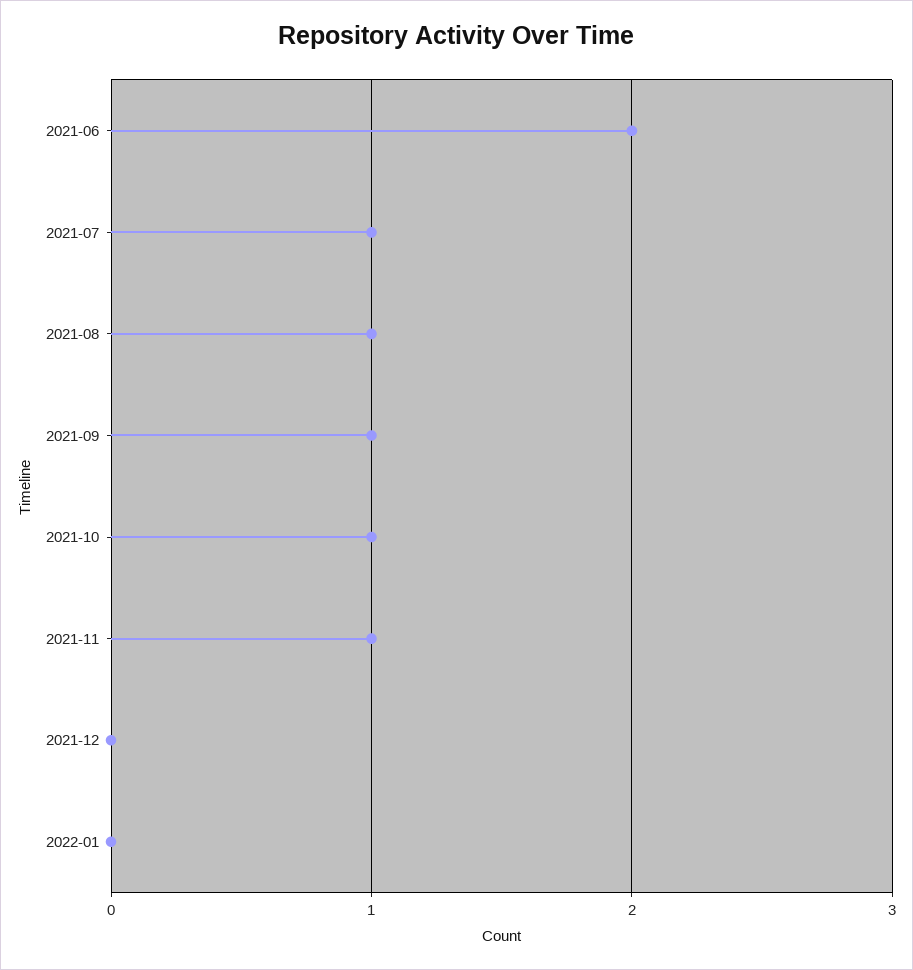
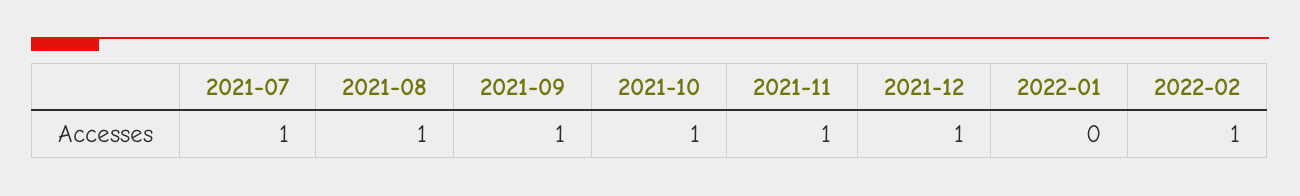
2021-06: 2 -> none
2021-12: 0 -> 1
2022-02: none -> 1

